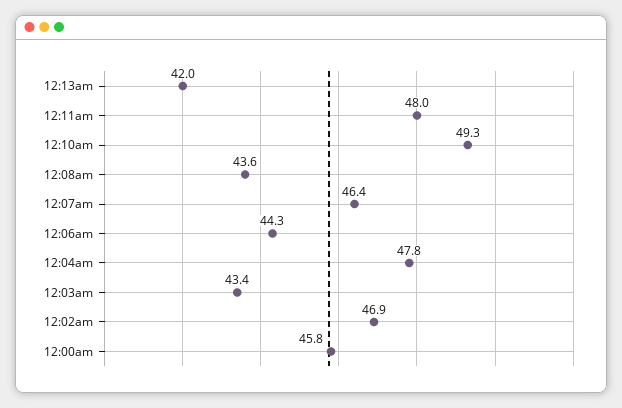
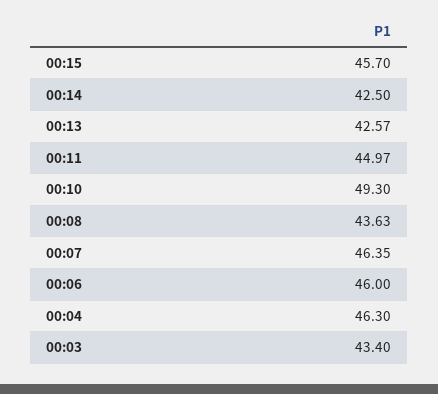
12:13am: 42 -> 42.57
12:11am: 48 -> 44.97
12:06am: 44.3 -> 46
12:04am: 47.8 -> 46.3
12:02am: 46.9 -> none
12:00am: 45.8 -> none
00:15: none -> 45.7
00:14: none -> 42.5

